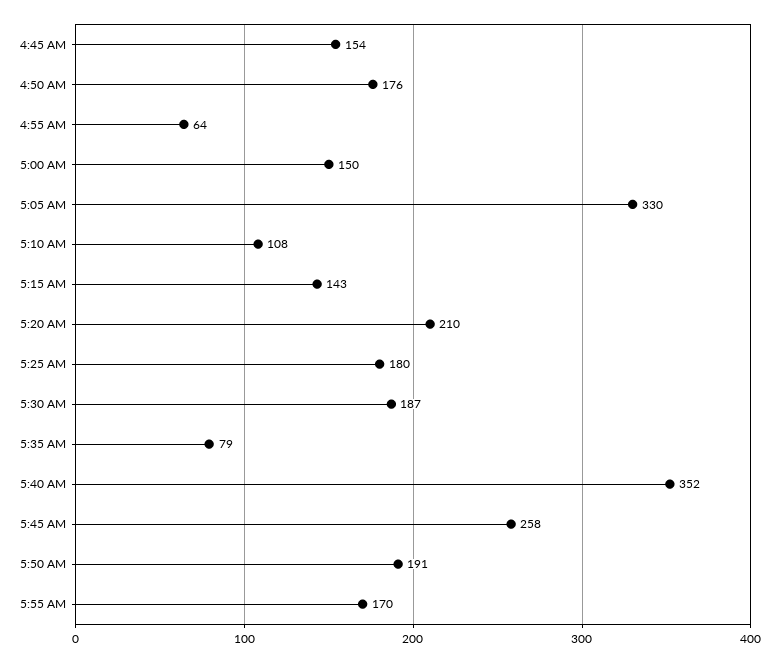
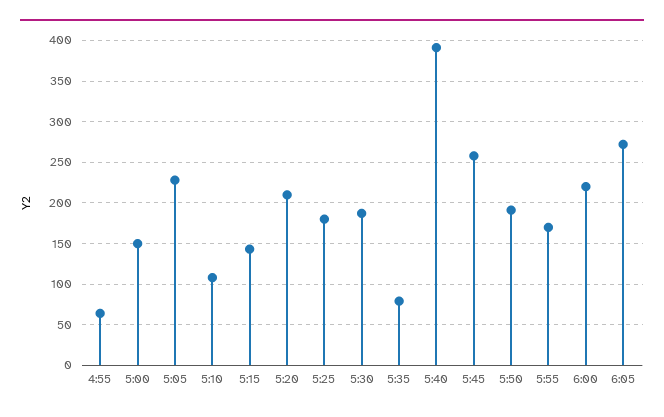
4:45 AM: 154 -> none
4:50 AM: 176 -> none
5:05 AM: 330 -> 230
5:40 AM: 352 -> 390
6:00: none -> 220
6:05: none -> 270

